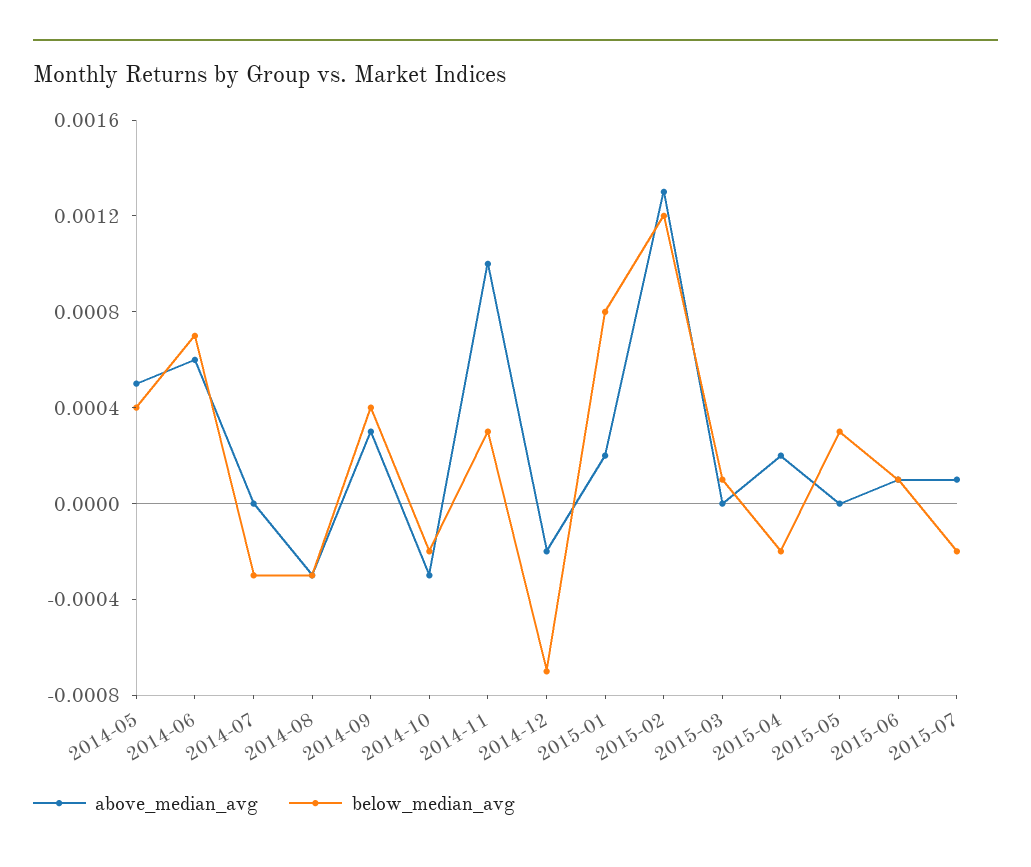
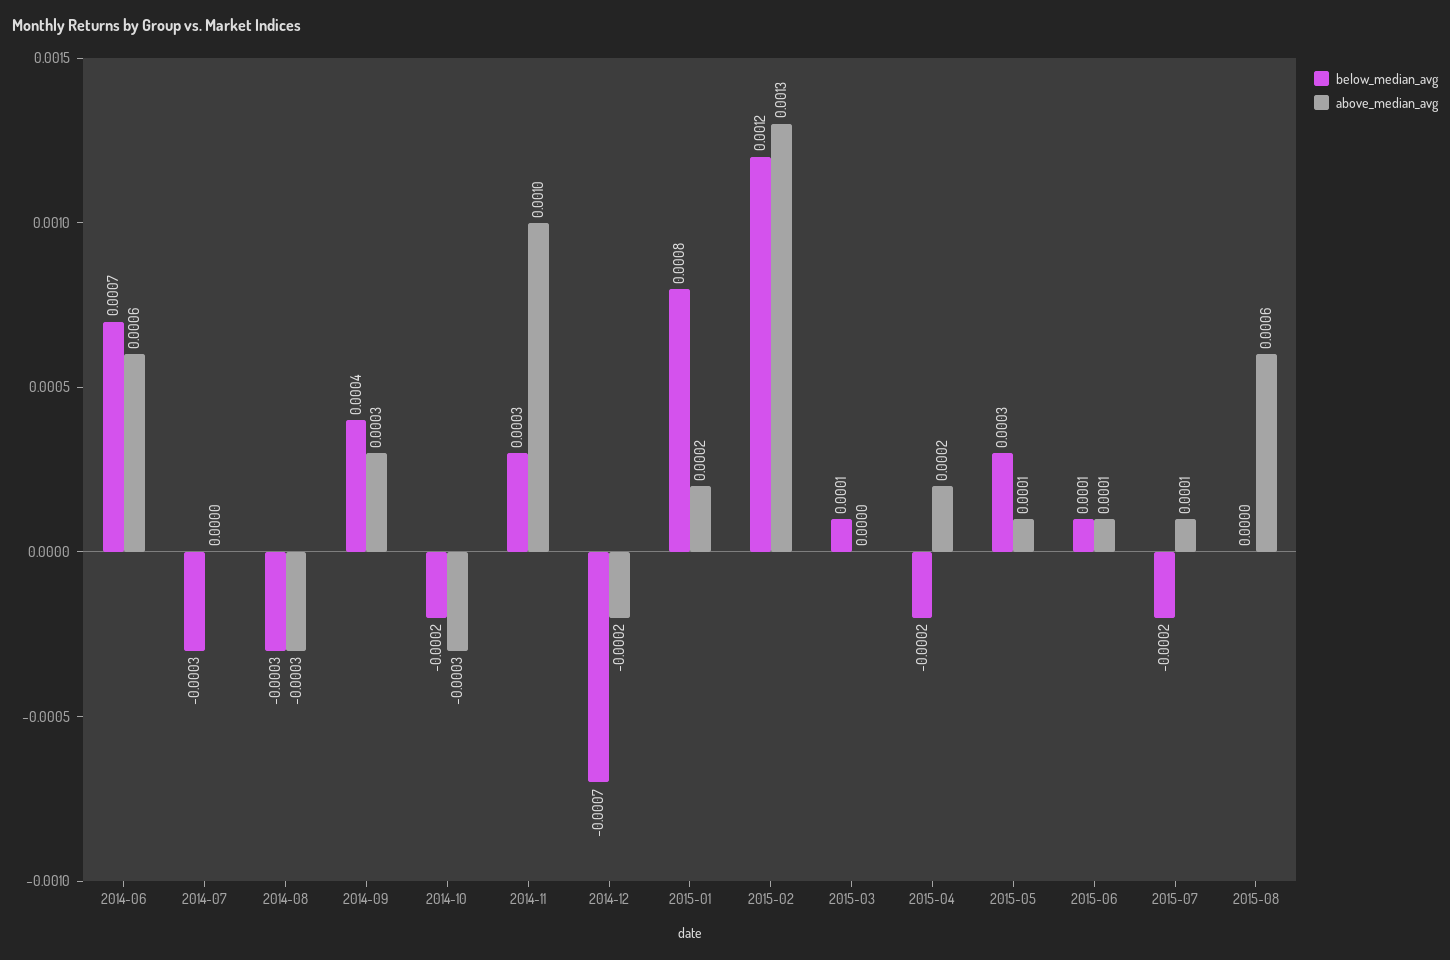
above_median_avg, 2014-05: 0.0005 -> none
below_median_avg, 2014-05: 0.0004 -> none
above_median_avg, 2015-05: 0 -> 0.0001
below_median_avg, 2015-08: none -> 0
above_median_avg, 2015-08: none -> 0.0006

